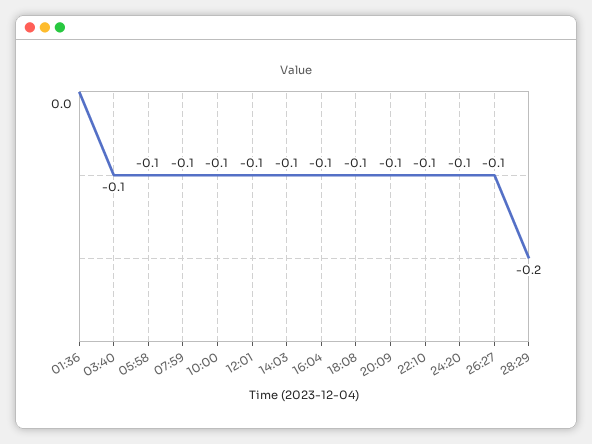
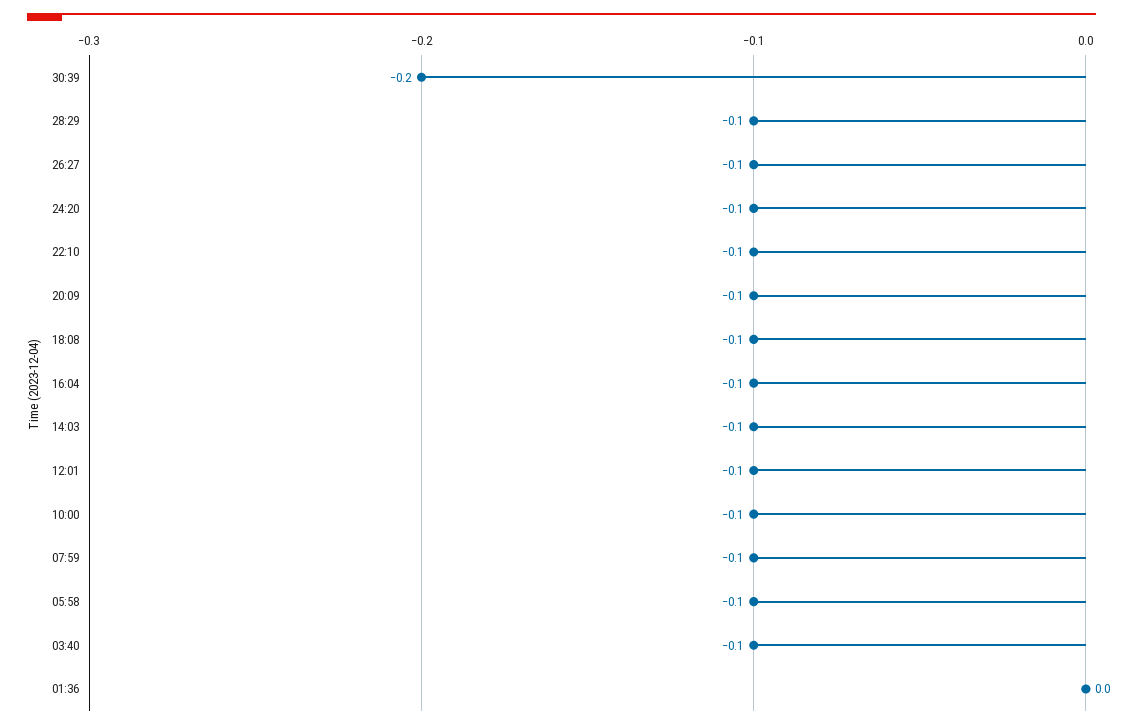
28:29: -0.2 -> -0.1
30:39: none -> -0.2

